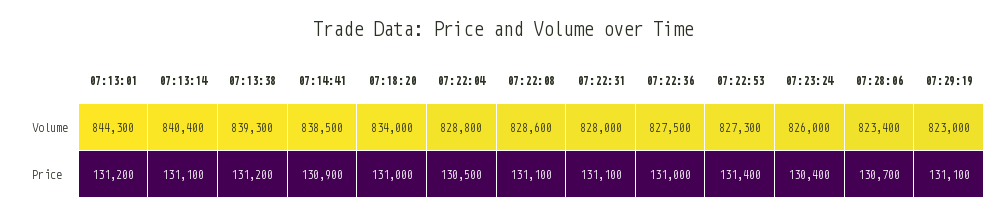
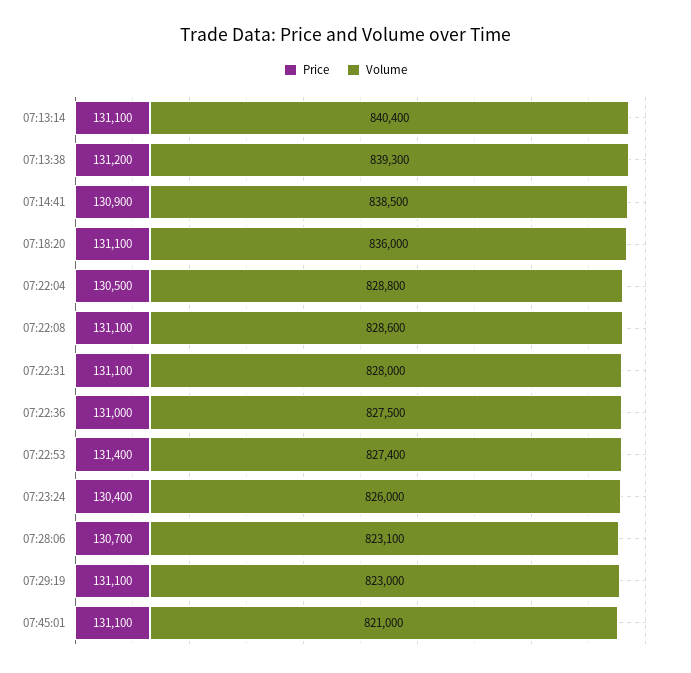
Volume, 07:13:01: 844300 -> none
Volume, 07:18:20: 834000 -> 836000
Volume, 07:22:53: 827300 -> 827400
Volume, 07:28:06: 823400 -> 823100
Price, 07:13:01: 131200 -> none
Price, 07:18:20: 131000 -> 131100
Price, 07:45:01: none -> 131100
Volume, 07:45:01: none -> 821000

